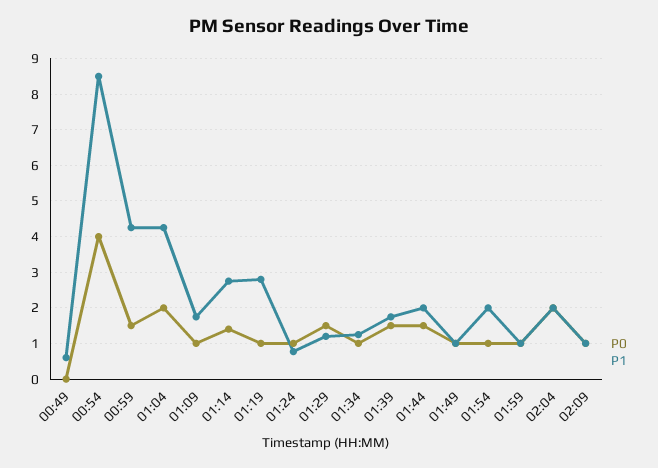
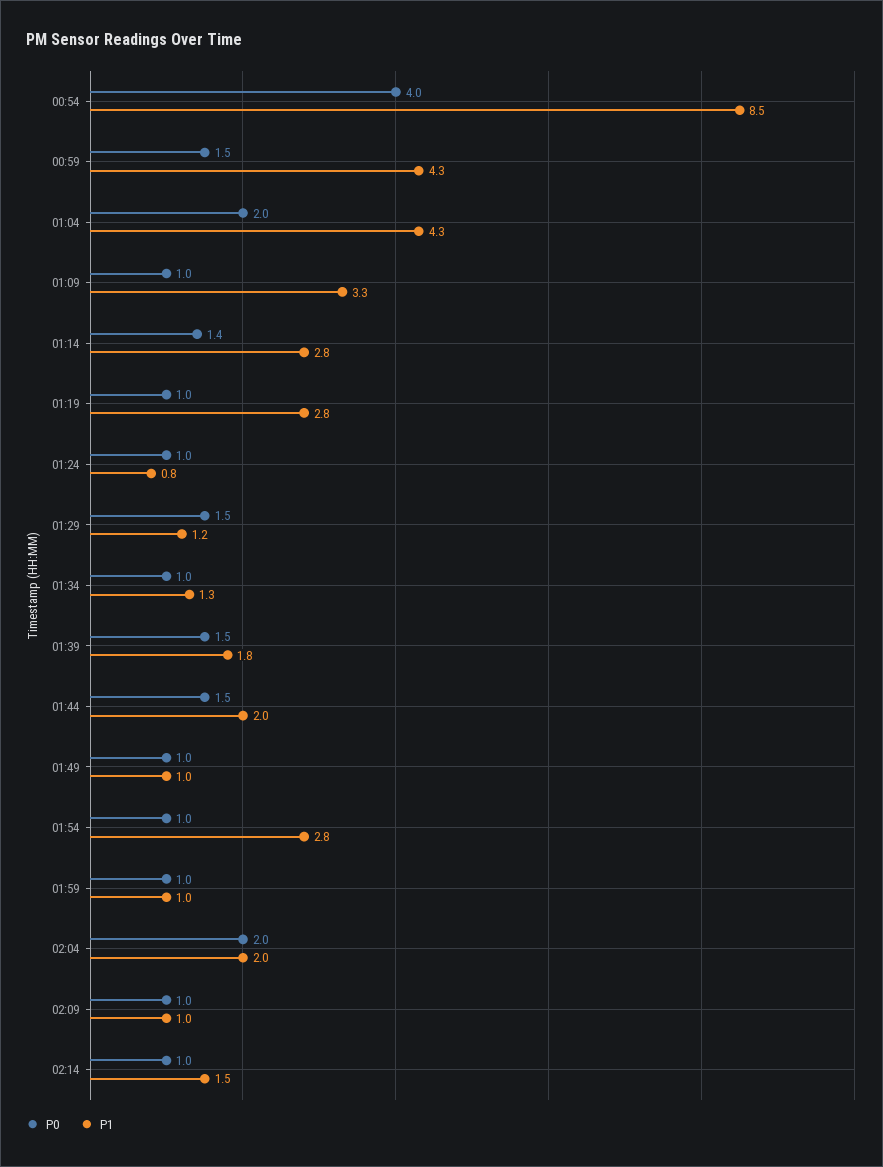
P0, 00:49: 0 -> none
P1, 00:49: 0.6 -> none
P1, 01:09: 1.8 -> 3.3
P1, 01:54: 2 -> 2.8
P0, 02:14: none -> 1
P1, 02:14: none -> 1.5

